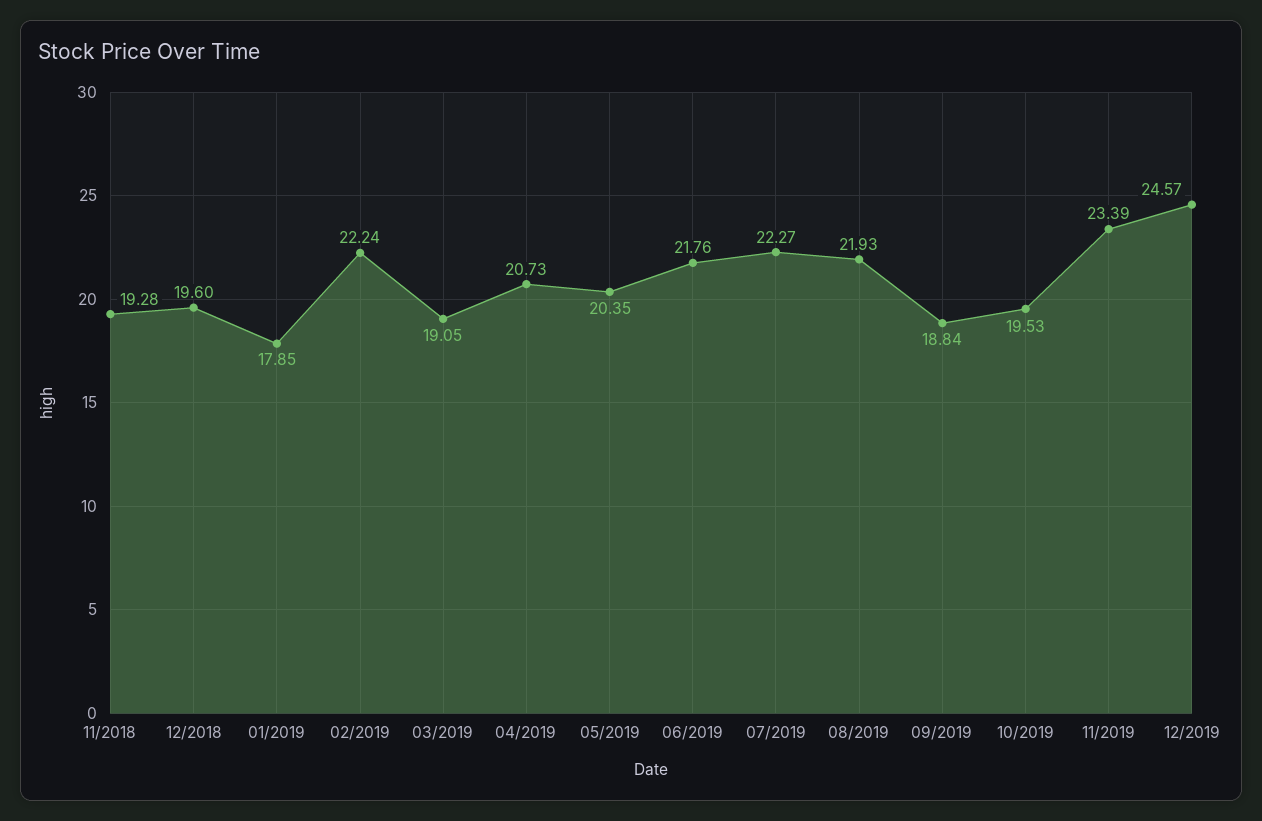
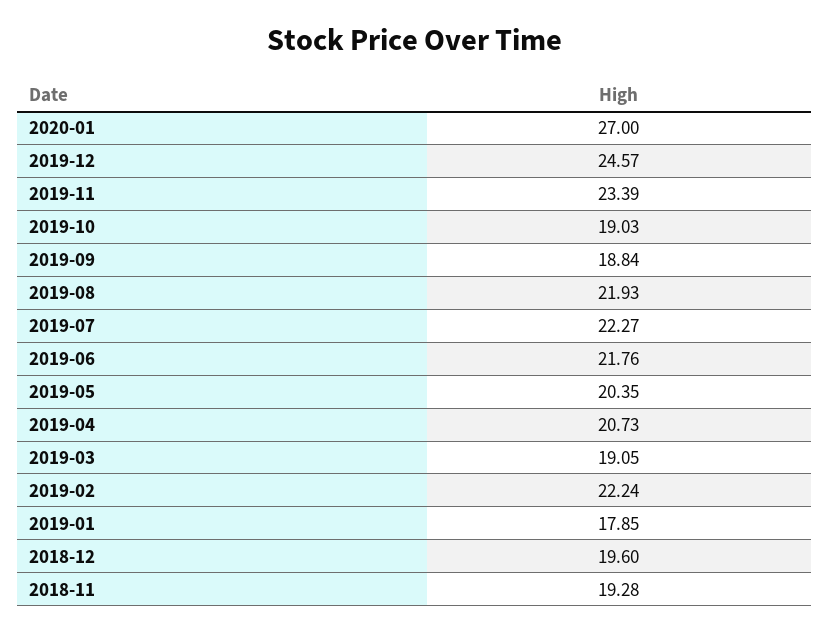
10/2019: 19.53 -> 19.03
2020-01: none -> 27

